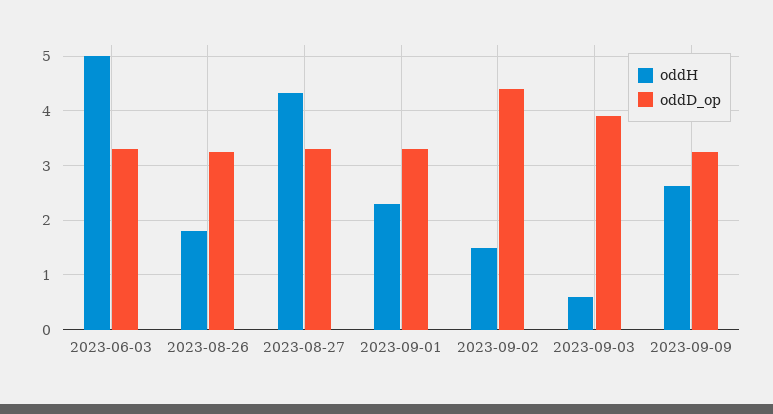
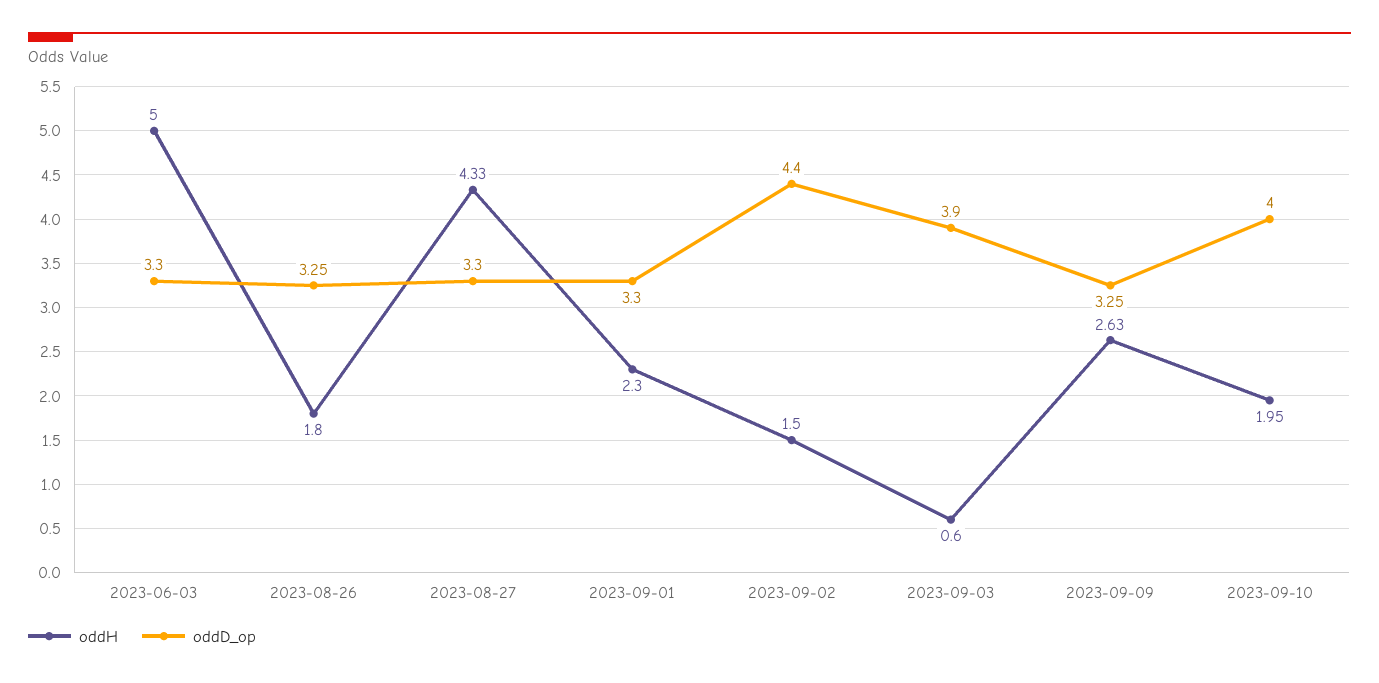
oddH, 2023-09-10: none -> 1.95
oddD_op, 2023-09-10: none -> 4

